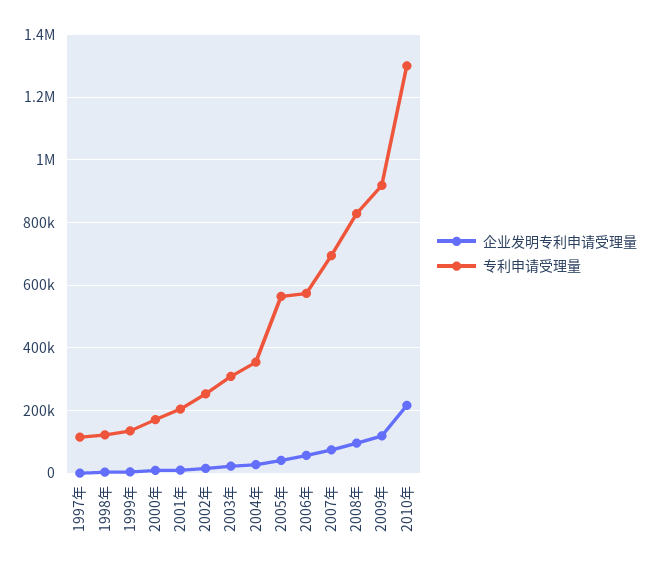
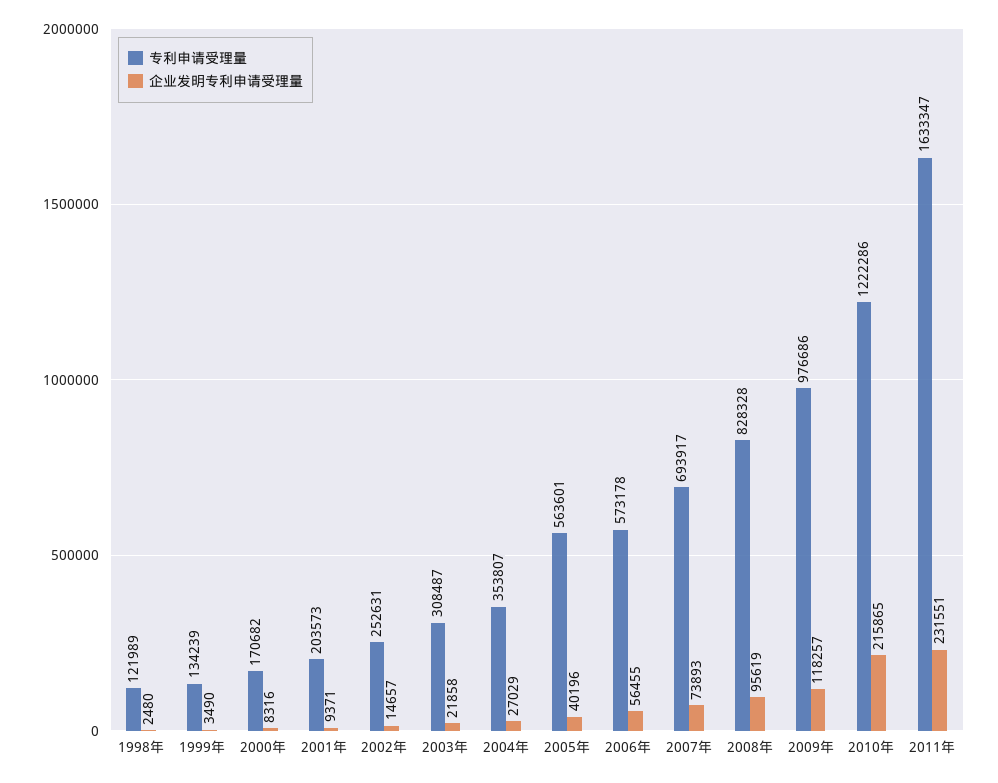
企业发明专利申请受理量, 1997年: 0 -> none
专利申请受理量, 1997年: 120000 -> none
专利申请受理量, 2009年: 920000 -> 976686
专利申请受理量, 2010年: 1300000 -> 1222286
专利申请受理量, 2011年: none -> 1633347
企业发明专利申请受理量, 2011年: none -> 231551

